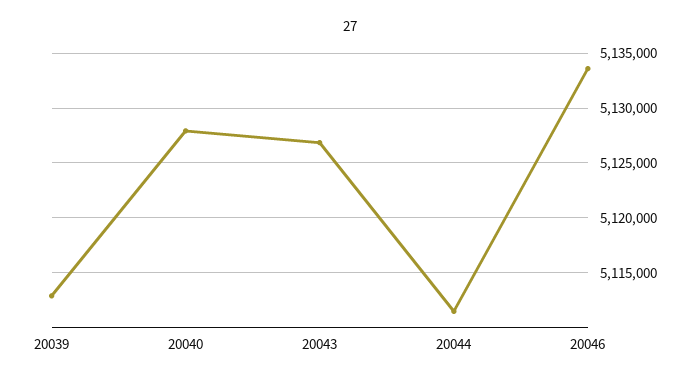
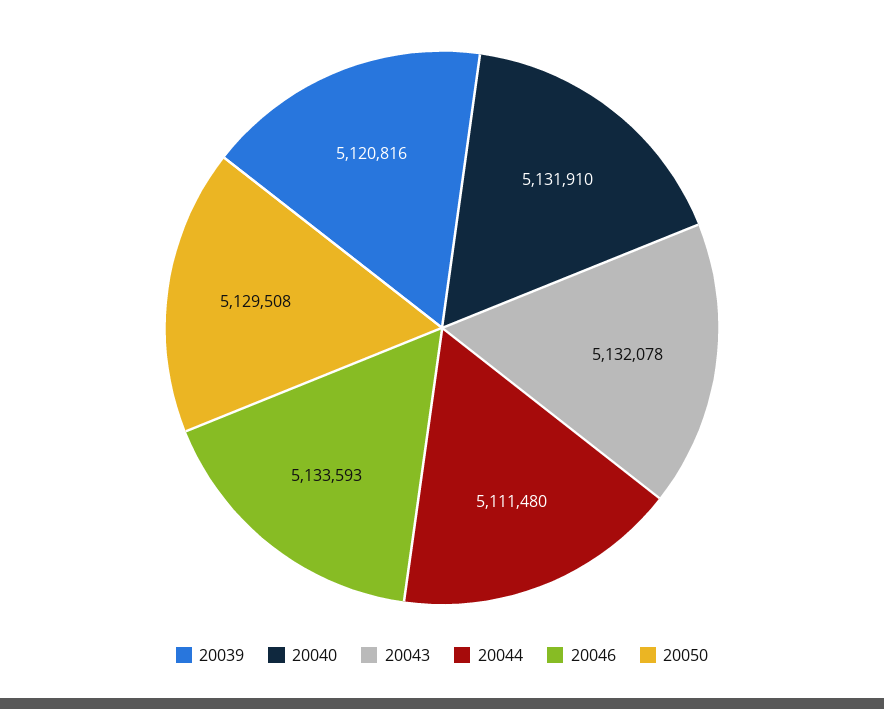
20039: 5113000 -> 5120816
20040: 5128000 -> 5131910
20043: 5127000 -> 5132078
20050: none -> 5129508

